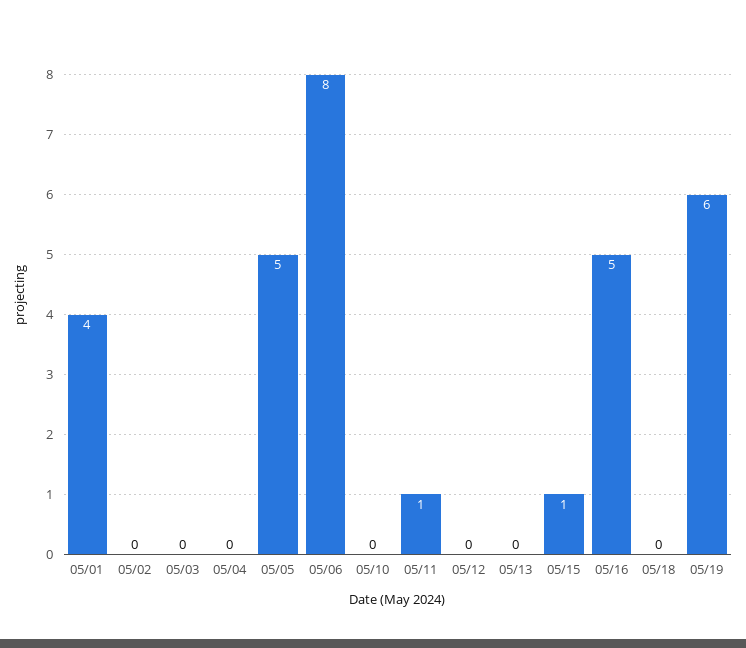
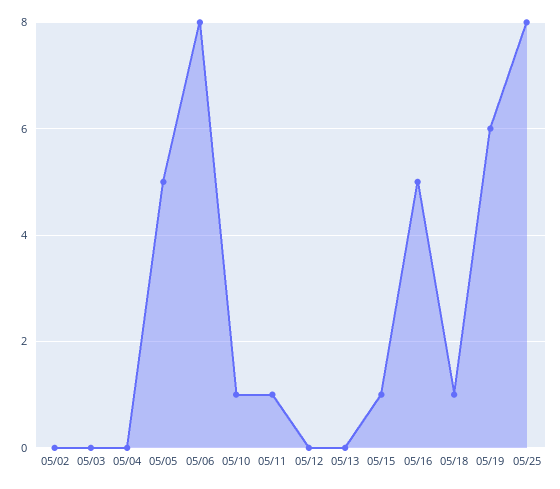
05/01: 4 -> none
05/10: 0 -> 1
05/18: 0 -> 1
05/25: none -> 8

